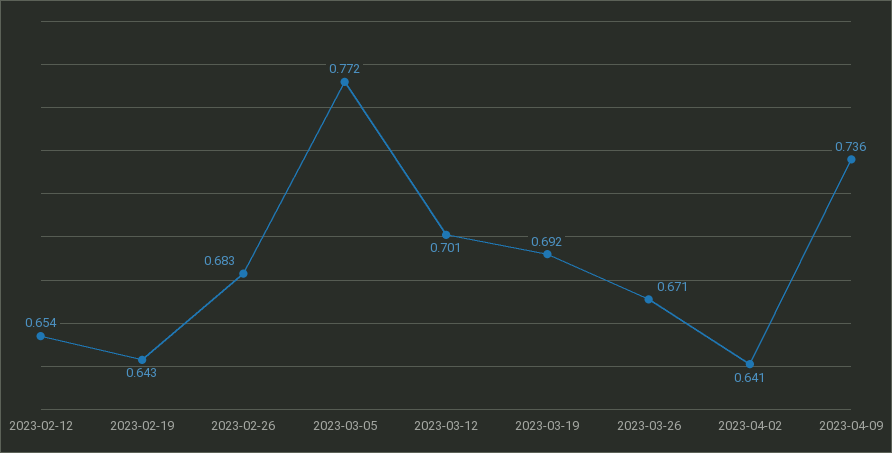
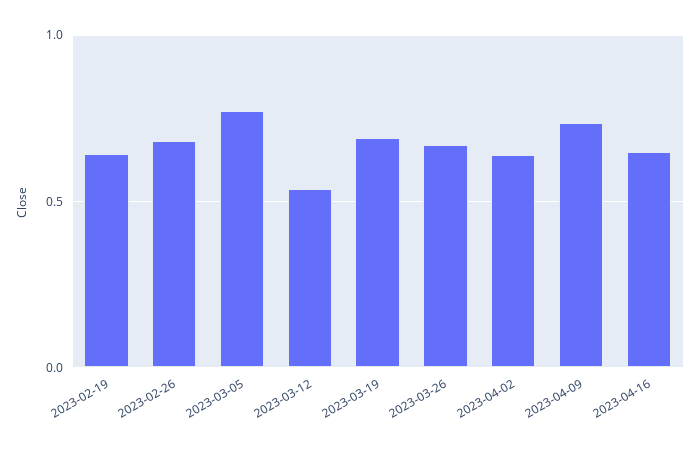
2023-02-12: 0.654 -> none
2023-03-12: 0.701 -> 0.55
2023-04-16: none -> 0.65

